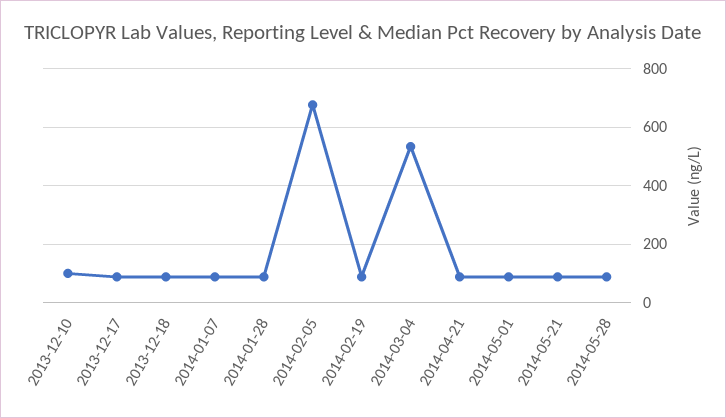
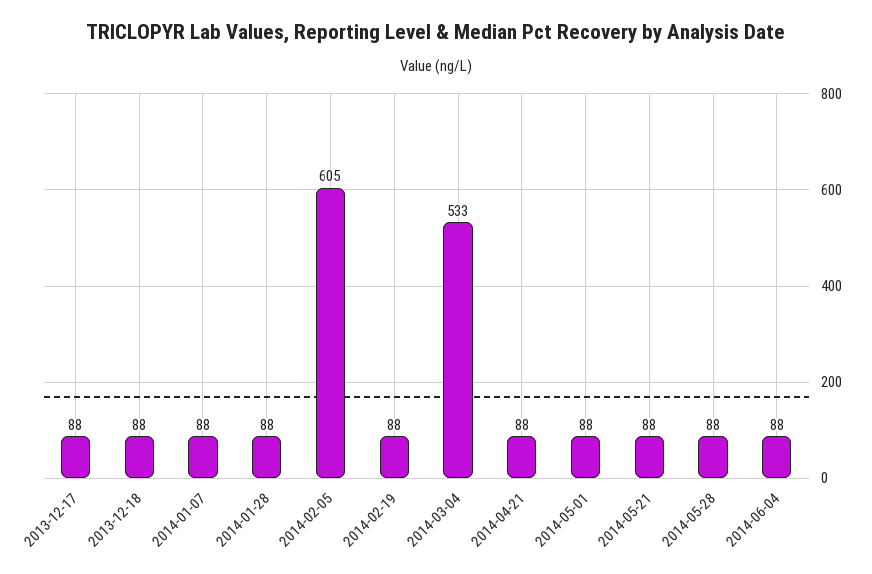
2013-12-10: 100 -> none
2014-02-05: 675 -> 605
2014-06-04: none -> 88

